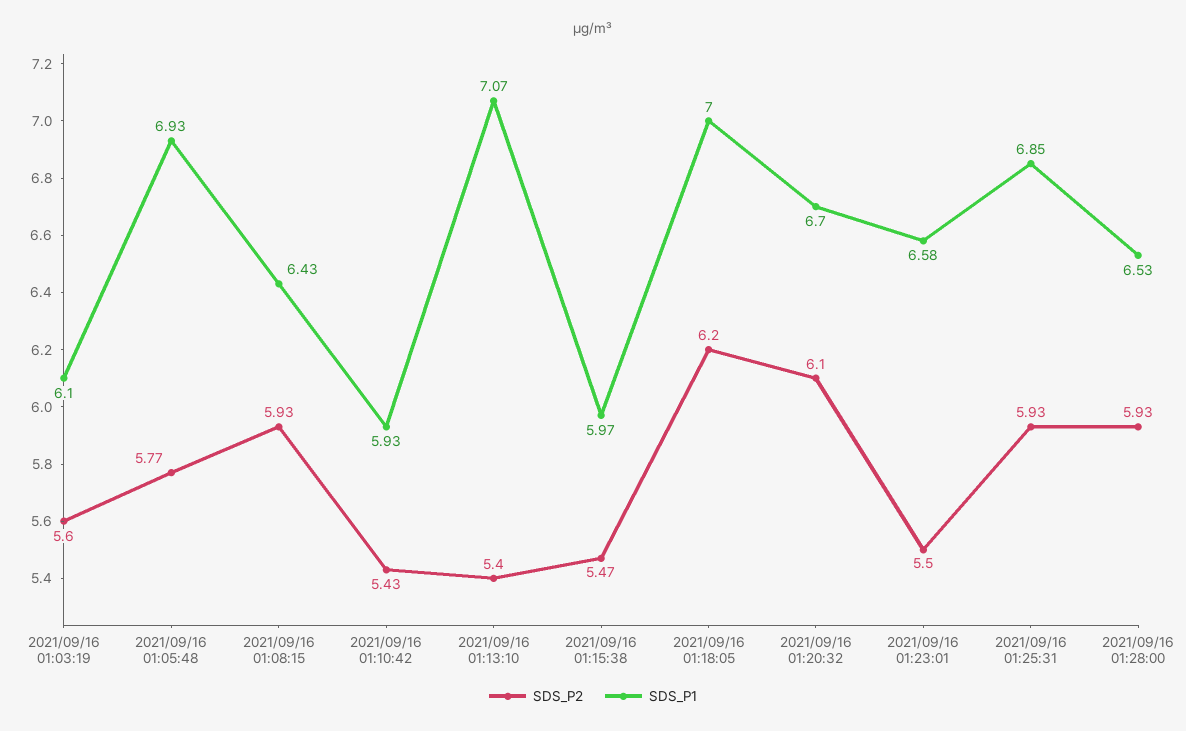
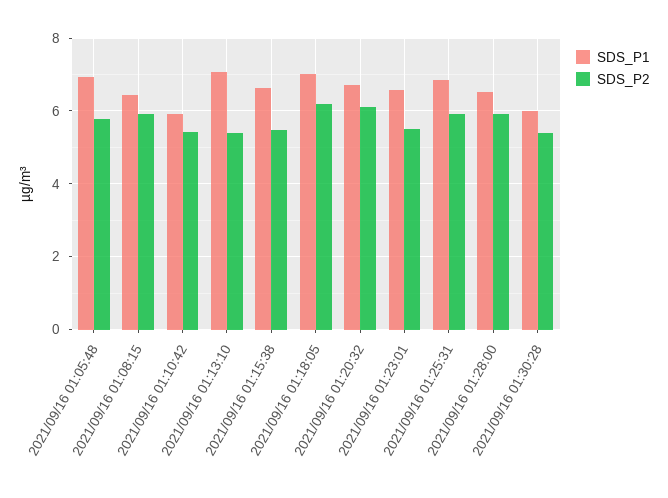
SDS_P2, 2021/09/16 01:03:19: 5.6 -> none
SDS_P1, 2021/09/16 01:03:19: 6.1 -> none
SDS_P1, 2021/09/16 01:15:38: 5.97 -> 6.6
SDS_P1, 2021/09/16 01:30:28: none -> 6
SDS_P2, 2021/09/16 01:30:28: none -> 5.4

